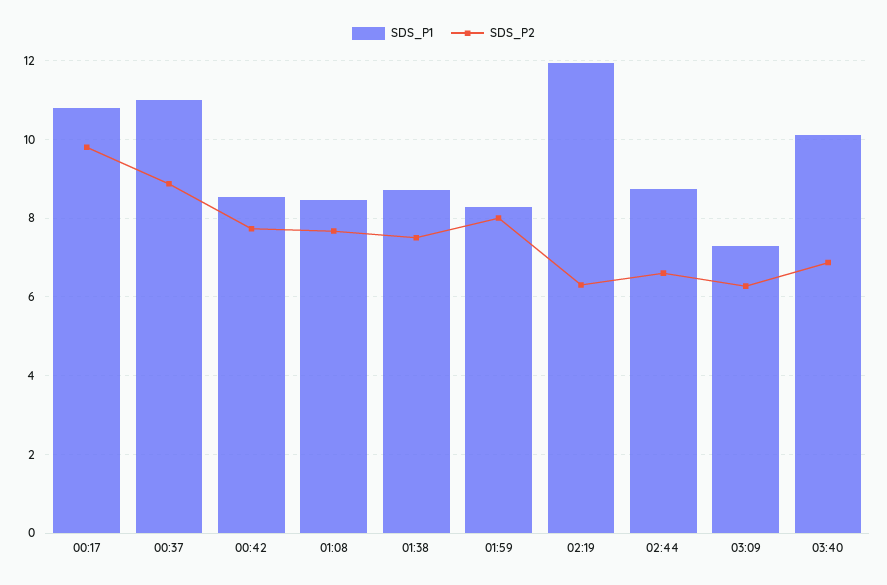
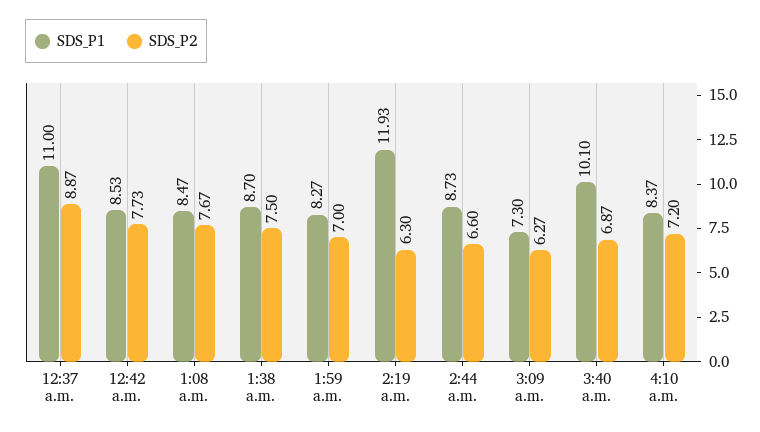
SDS_P1, 00:17: 10.8 -> none
SDS_P2, 00:17: 9.8 -> none
SDS_P2, 01:59: 8 -> 7
SDS_P1, 4:10 a.m.: none -> 8.37
SDS_P2, 4:10 a.m.: none -> 7.2

